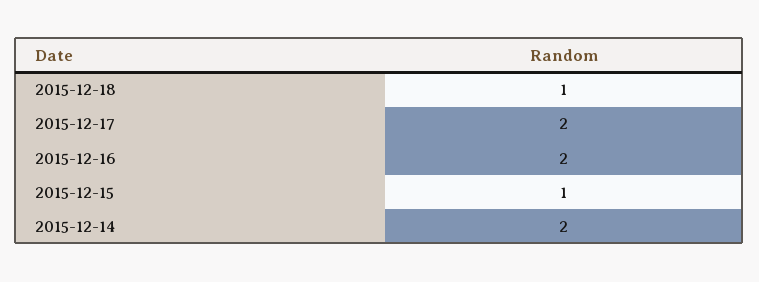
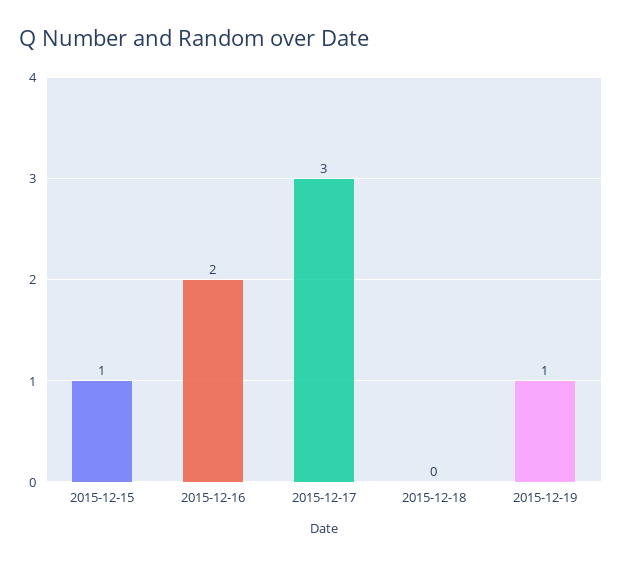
2015-12-18: 1 -> 0
2015-12-17: 2 -> 3
2015-12-14: 2 -> none
2015-12-19: none -> 1

